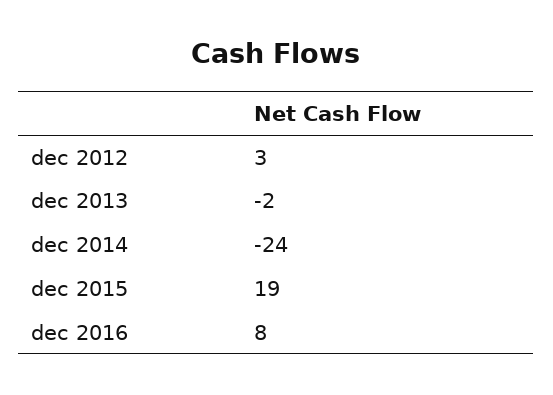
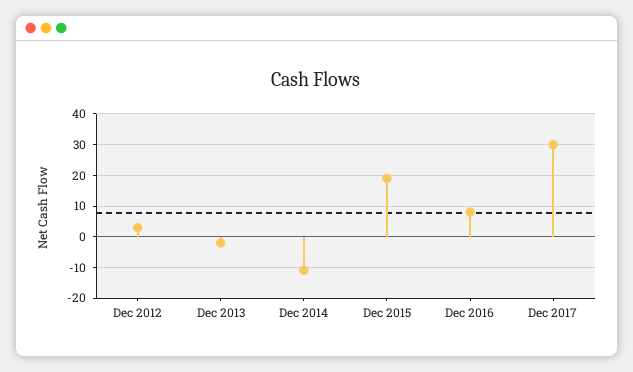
dec 2014: -24 -> -10
Dec 2017: none -> 30

